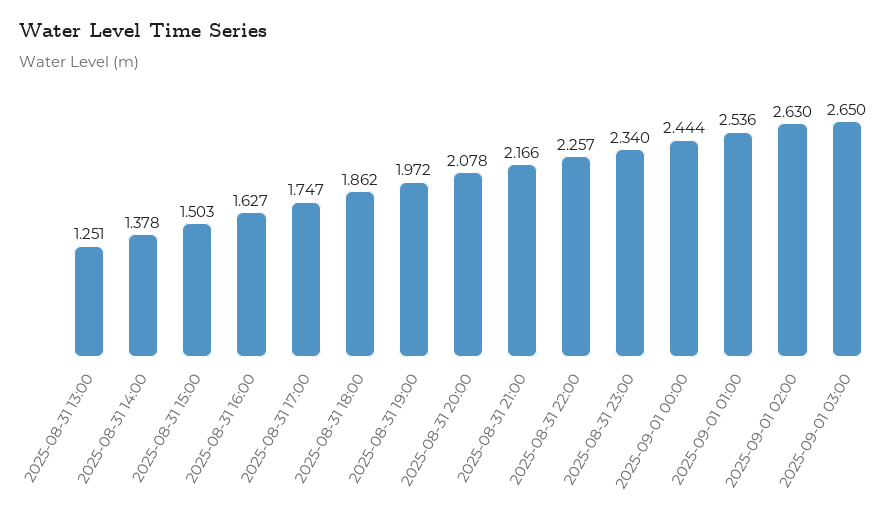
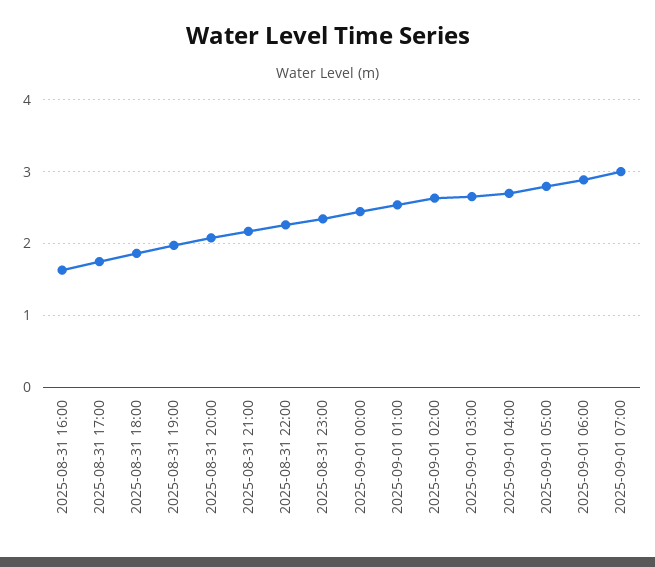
2025-08-31 13:00: 1.251 -> none
2025-08-31 14:00: 1.378 -> none
2025-08-31 15:00: 1.503 -> none
2025-09-01 04:00: none -> 2.7
2025-09-01 05:00: none -> 2.8
2025-09-01 06:00: none -> 2.9
2025-09-01 07:00: none -> 3

